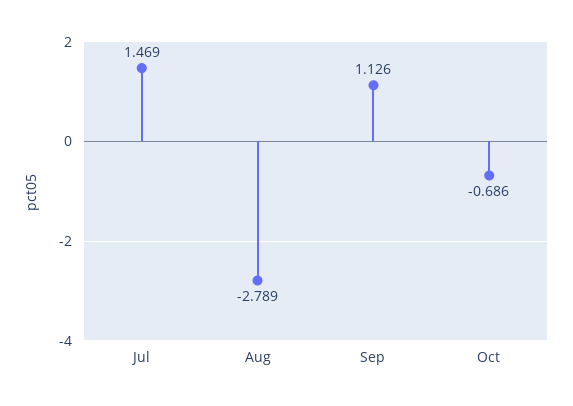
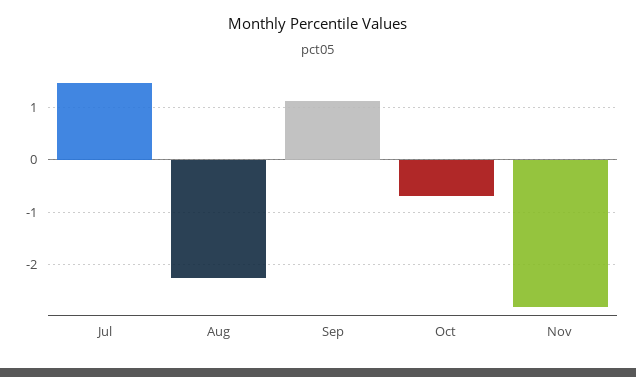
Aug: -2.789 -> -2.2
Nov: none -> -2.8

